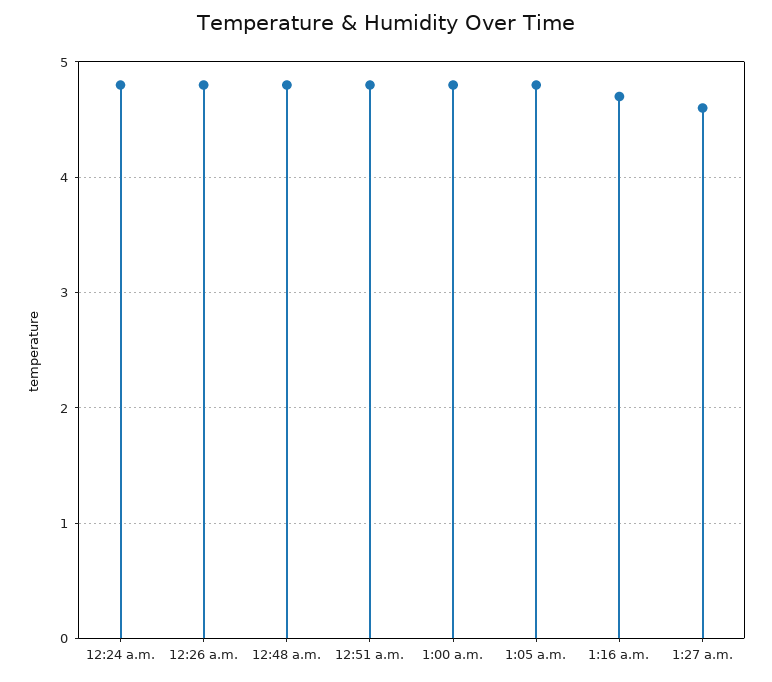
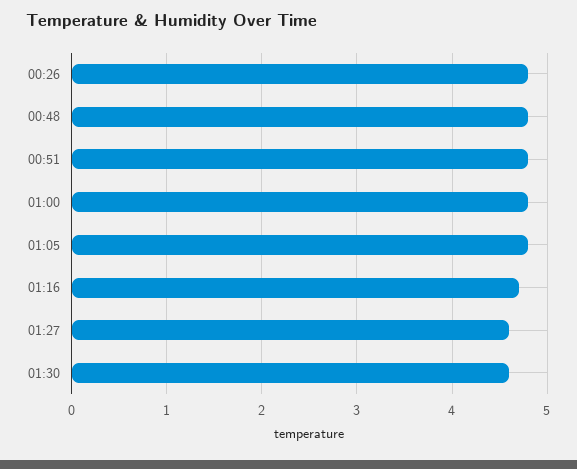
12:24 a.m.: 4.8 -> none
01:30: none -> 4.6

